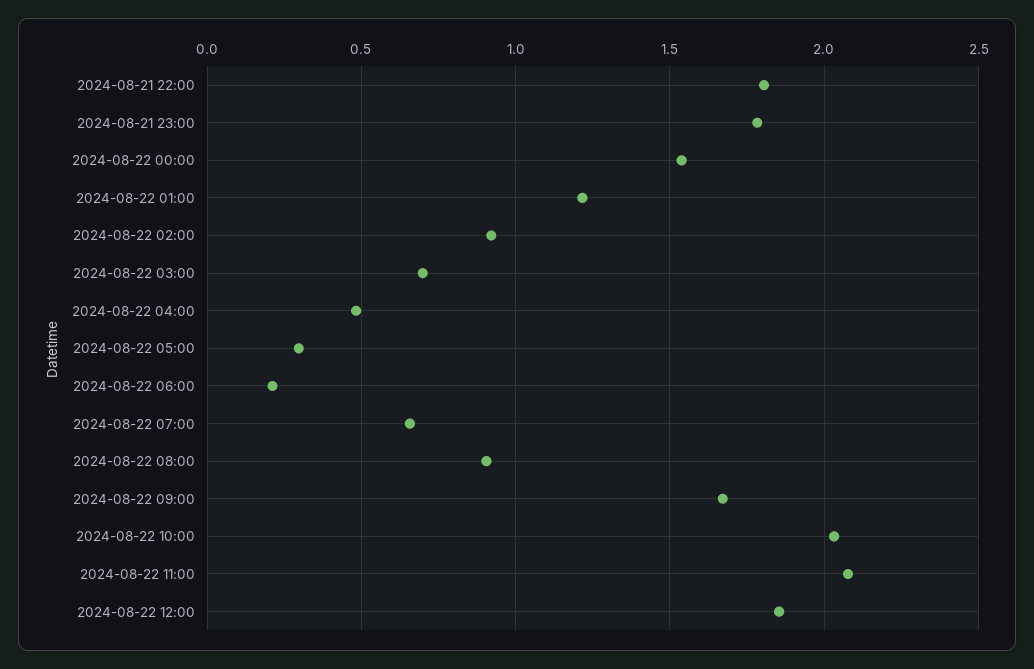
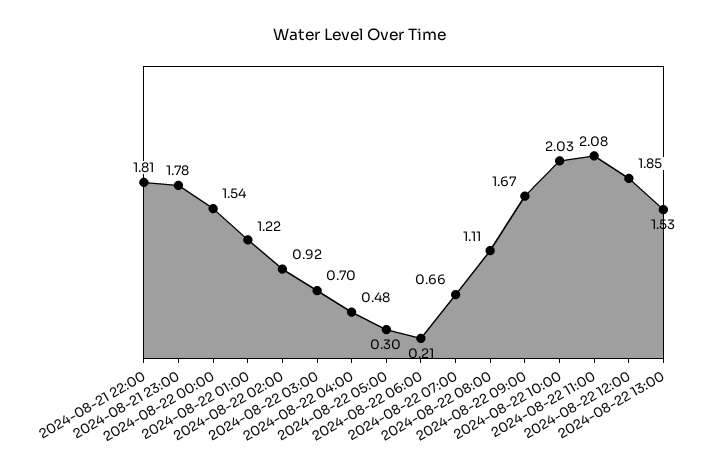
2024-08-22 08:00: 0.9 -> 1.11
2024-08-22 13:00: none -> 1.53

